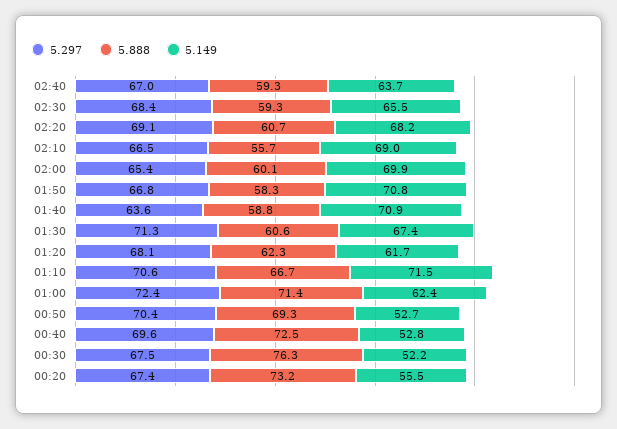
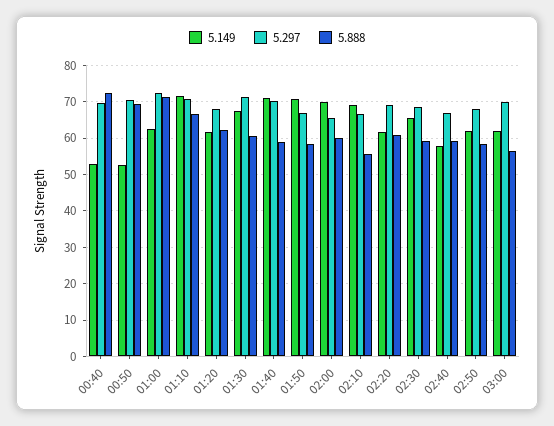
5.149, 02:40: 63.7 -> 58
5.149, 02:20: 68.2 -> 62
5.297, 01:40: 63.6 -> 70
5.297, 00:30: 67.5 -> none
5.888, 00:30: 76.3 -> none
5.149, 00:30: 52.2 -> none
5.297, 00:20: 67.4 -> none
5.888, 00:20: 73.2 -> none
5.149, 00:20: 55.5 -> none
5.149, 02:50: none -> 62
5.297, 02:50: none -> 68
5.888, 02:50: none -> 58
5.149, 03:00: none -> 62
5.297, 03:00: none -> 70
5.888, 03:00: none -> 56

